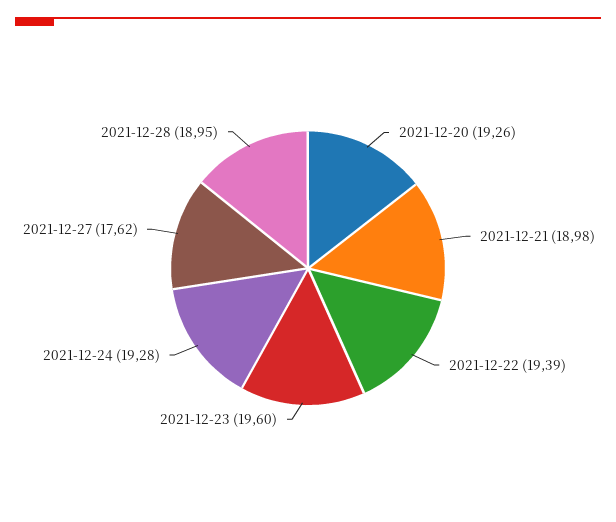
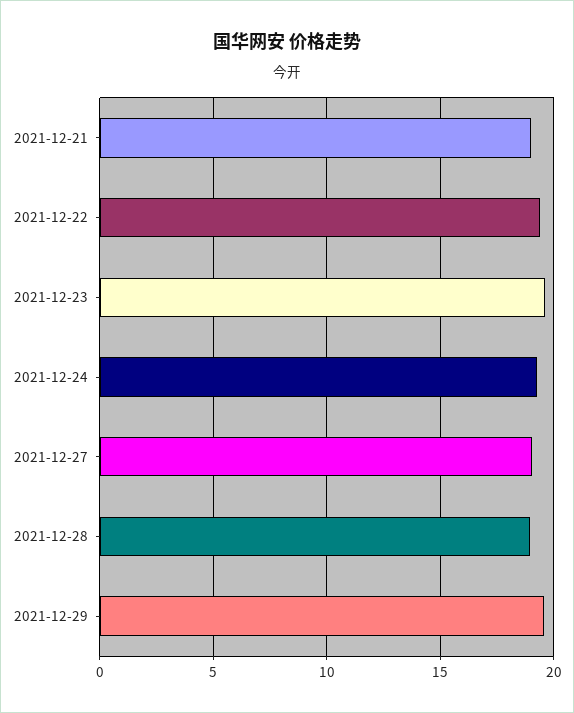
2021-12-20: 19.26 -> none
2021-12-27: 17.62 -> 19
2021-12-29: none -> 19.5

